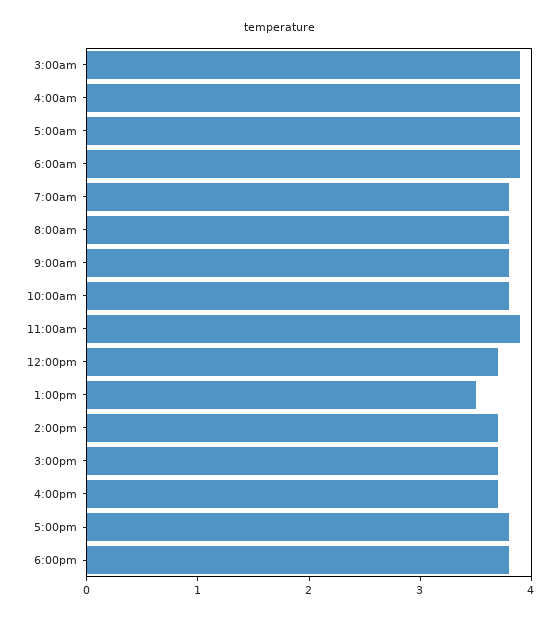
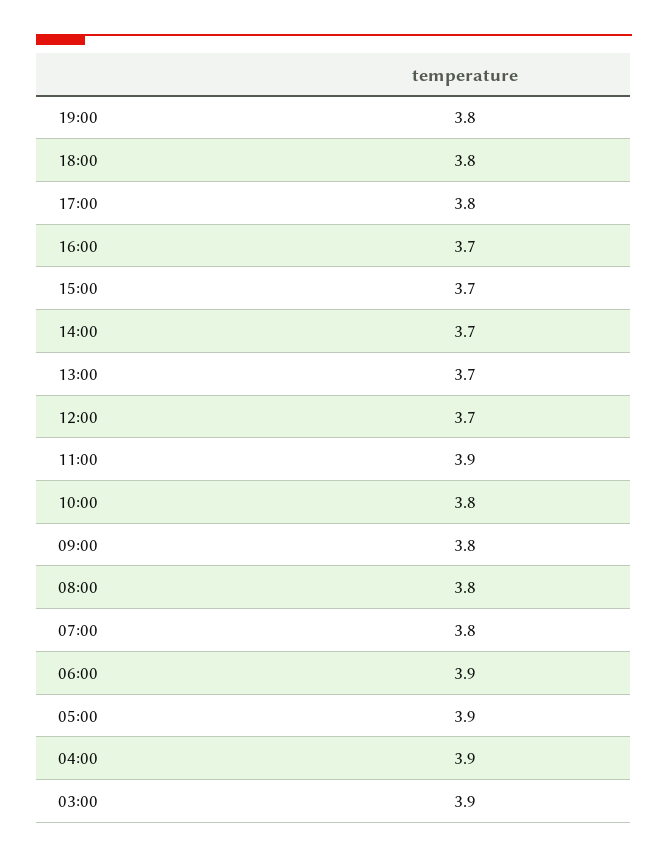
1:00pm: 3.5 -> 3.7
19:00: none -> 3.8

